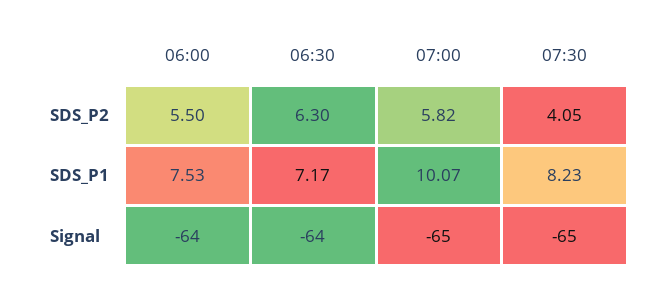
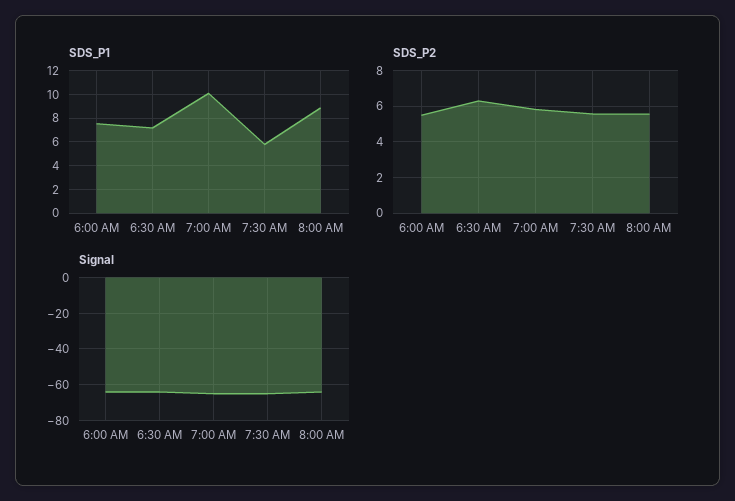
SDS_P2, 07:30: 4.05 -> 5.5
SDS_P1, 07:30: 8.23 -> 6
SDS_P1, 8:00 AM: none -> 9
SDS_P2, 8:00 AM: none -> 5.5
Signal, 8:00 AM: none -> -65

